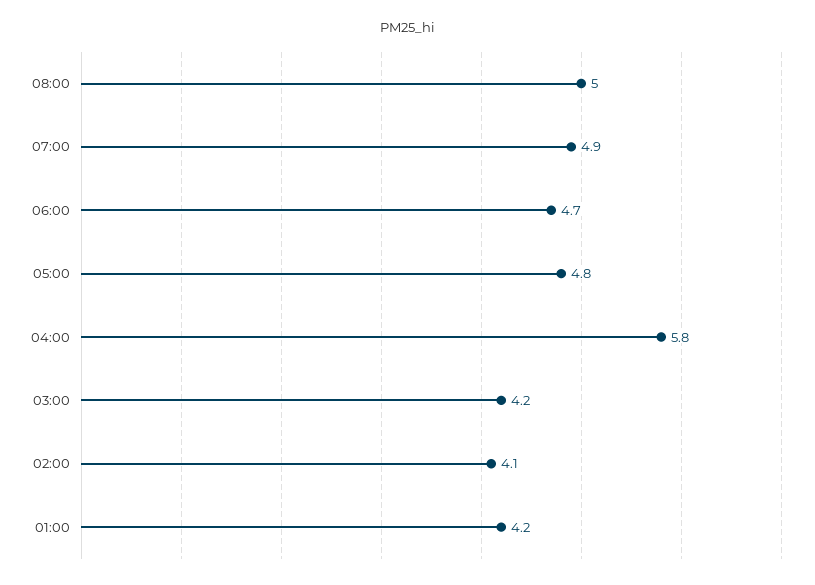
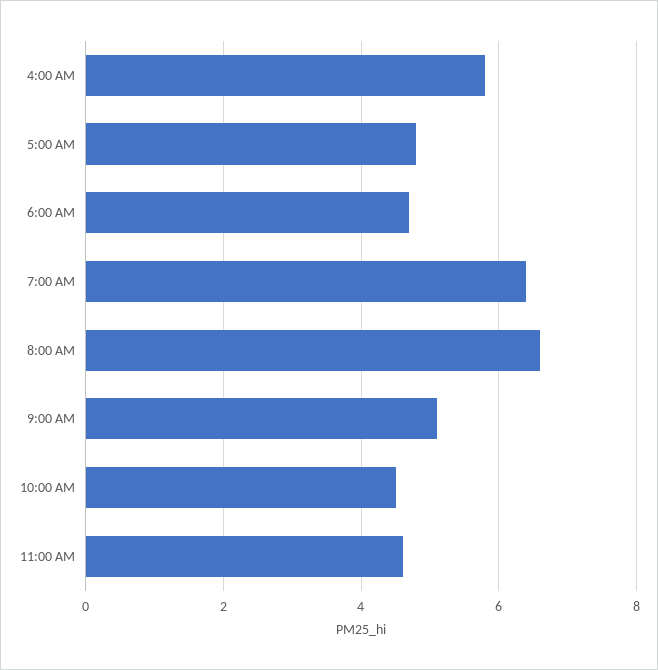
08:00: 5 -> 6.5
07:00: 4.9 -> 6.5
03:00: 4.2 -> none
02:00: 4.1 -> none
01:00: 4.2 -> none
9:00 AM: none -> 5
10:00 AM: none -> 4.5
11:00 AM: none -> 4.5

